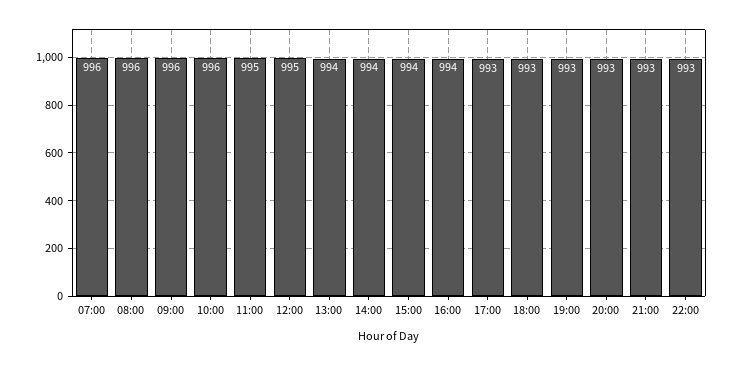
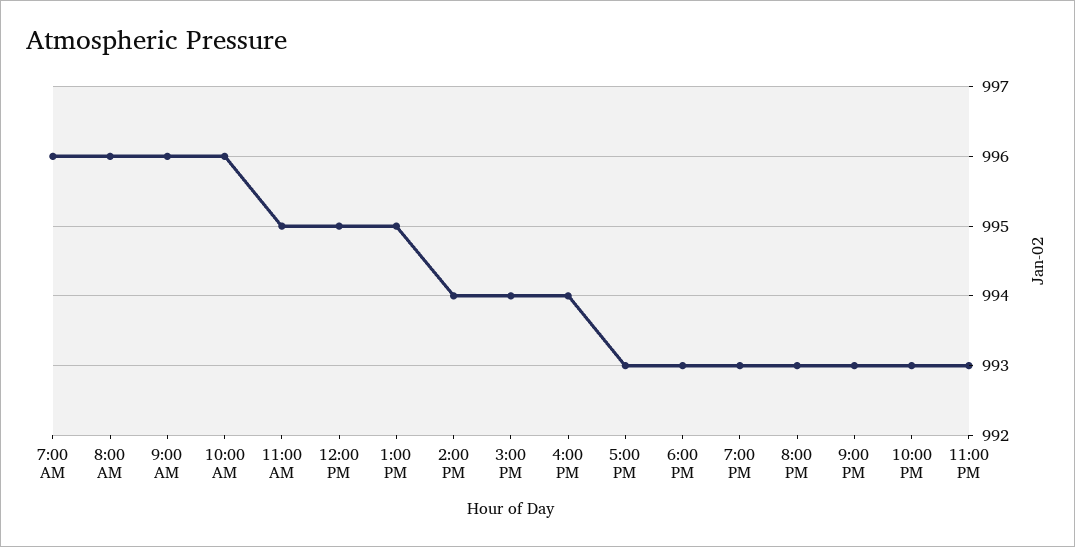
13:00: 994 -> 995
11:00 PM: none -> 993

